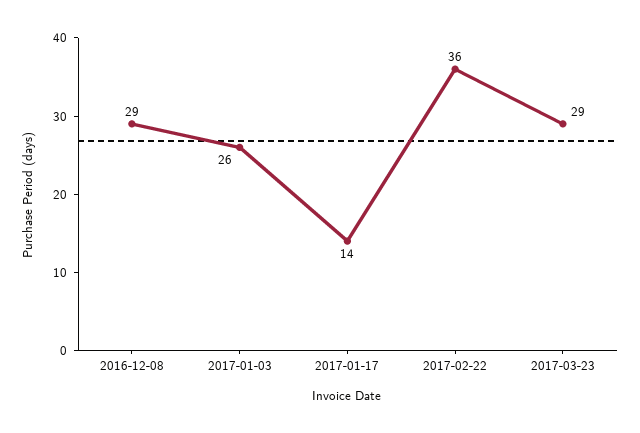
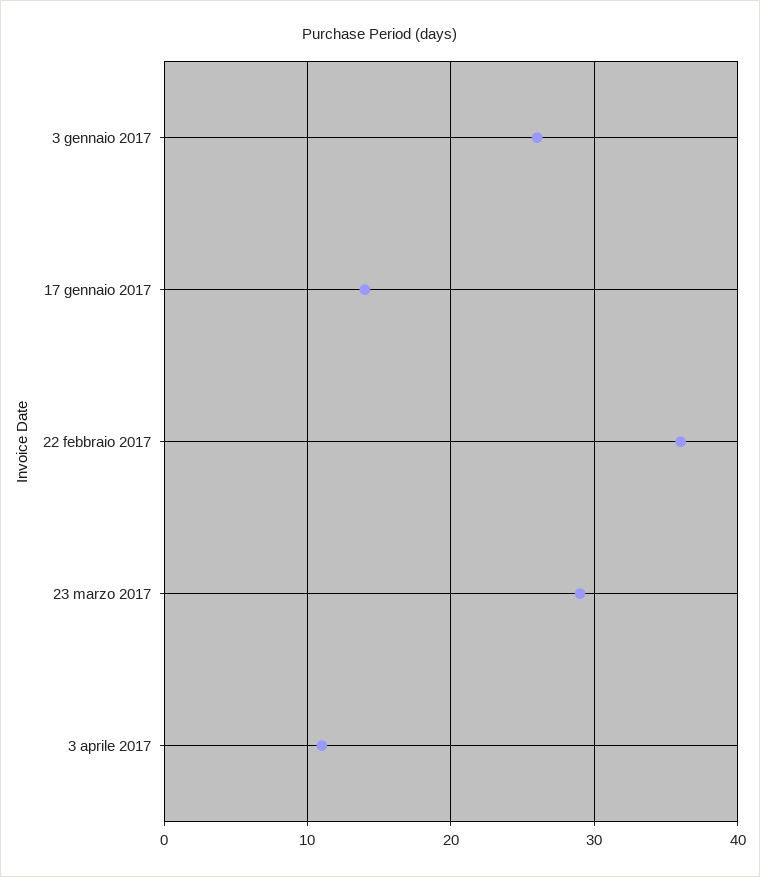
2016-12-08: 29 -> none
3 aprile 2017: none -> 11

